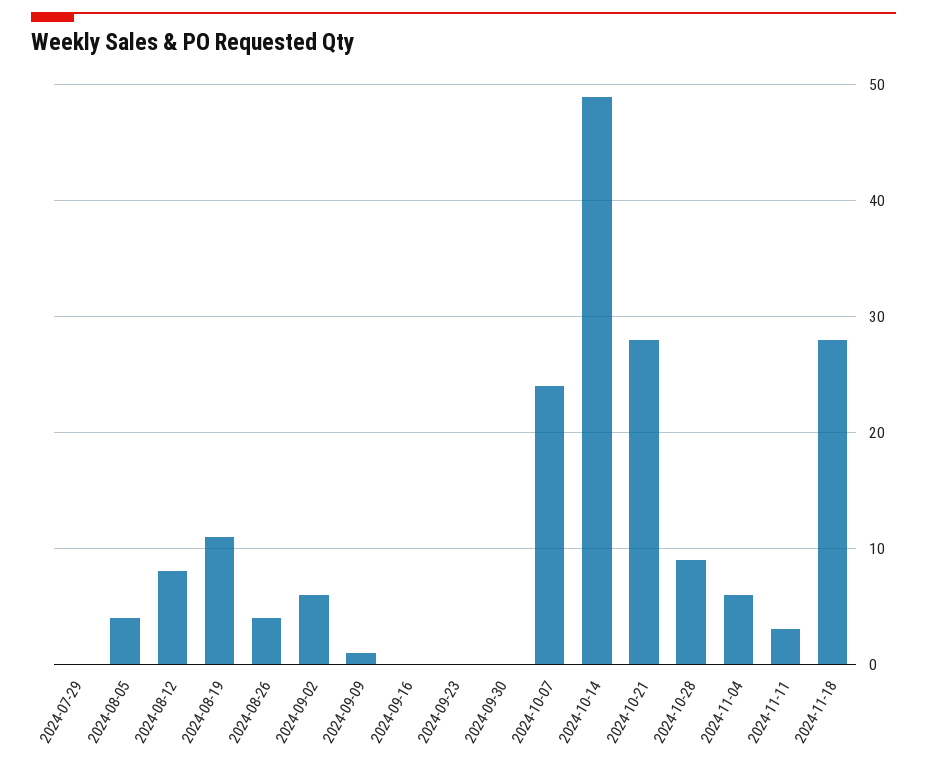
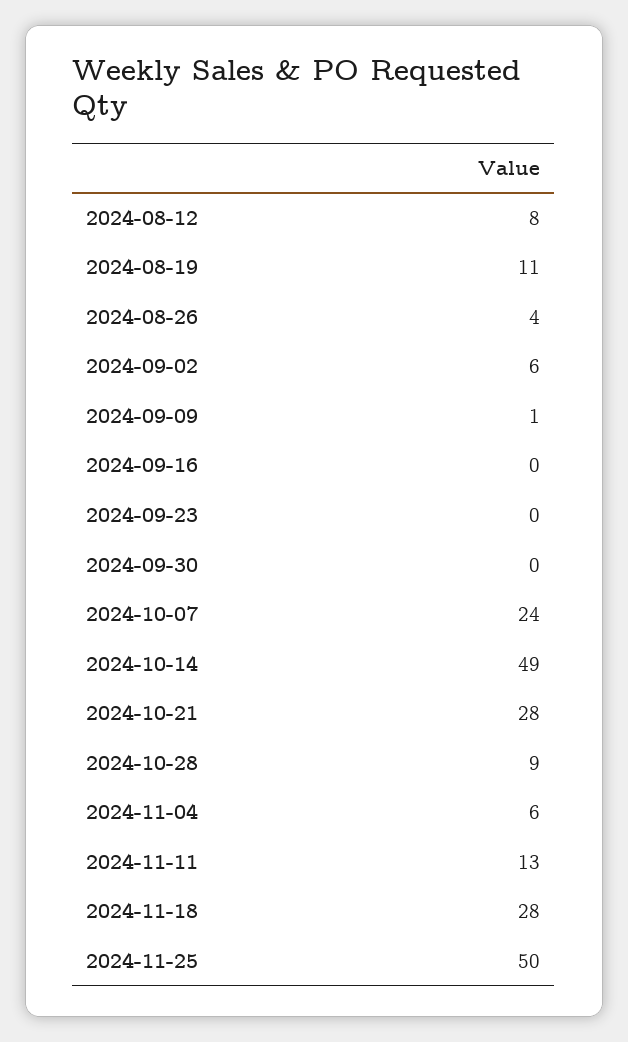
2024-07-29: 0 -> none
2024-08-05: 4 -> none
2024-11-11: 3 -> 13
2024-11-25: none -> 50

